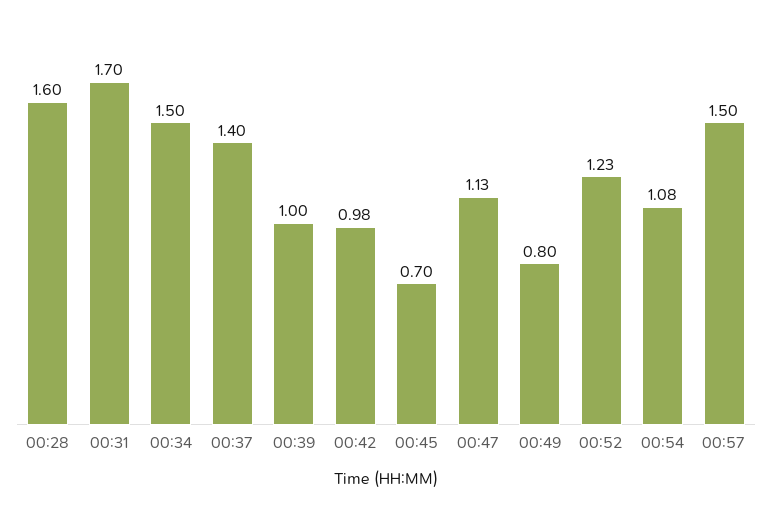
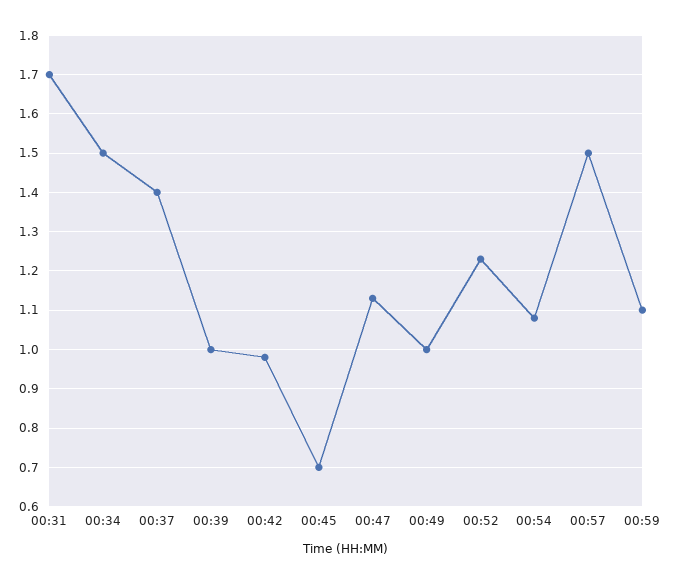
00:28: 1.6 -> none
00:49: 0.8 -> 1
00:59: none -> 1.1

